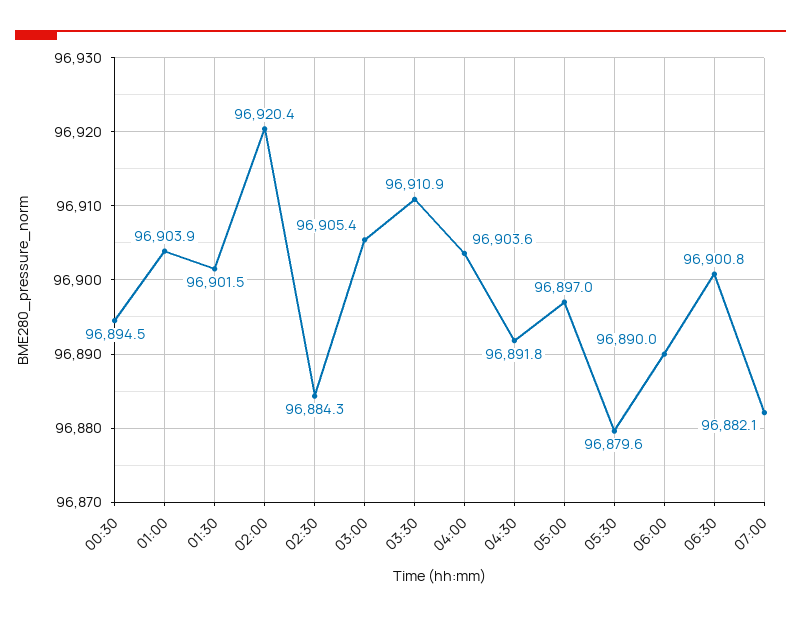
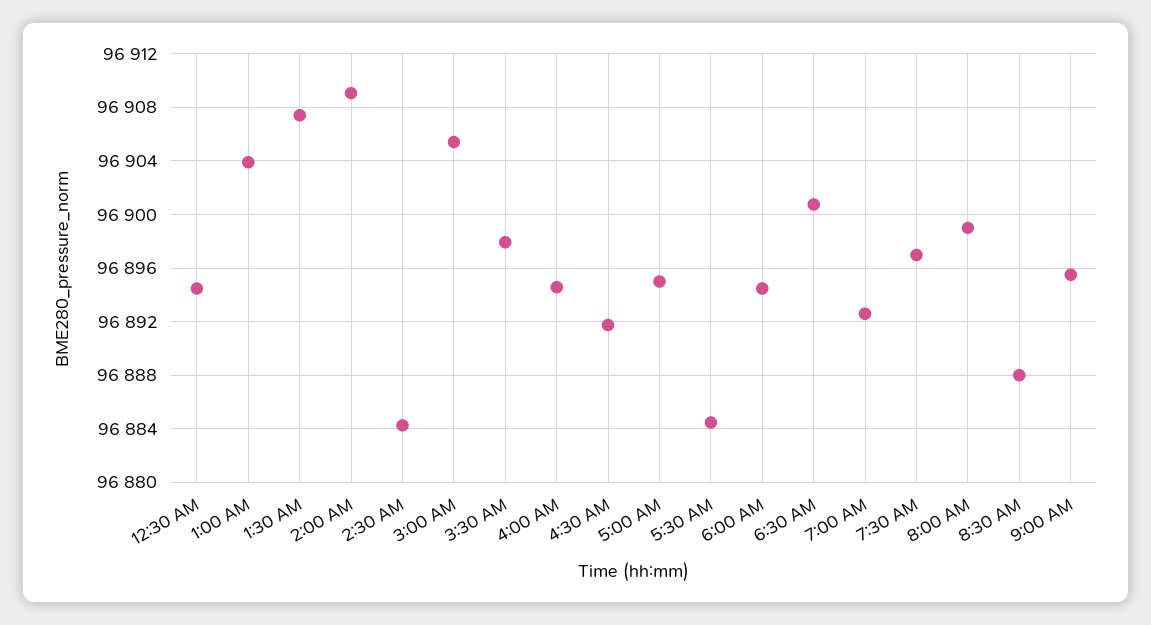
01:30: 96901.5 -> 96907.5
02:00: 96920.4 -> 96909
03:30: 96910.9 -> 96898
04:00: 96903.6 -> 96894.5
05:00: 96897 -> 96895
05:30: 96879.6 -> 96884.5
06:00: 96890 -> 96894.5
07:00: 96882.1 -> 96892.5
7:30 AM: none -> 96897
8:00 AM: none -> 96899
8:30 AM: none -> 96888
9:00 AM: none -> 96895.5

